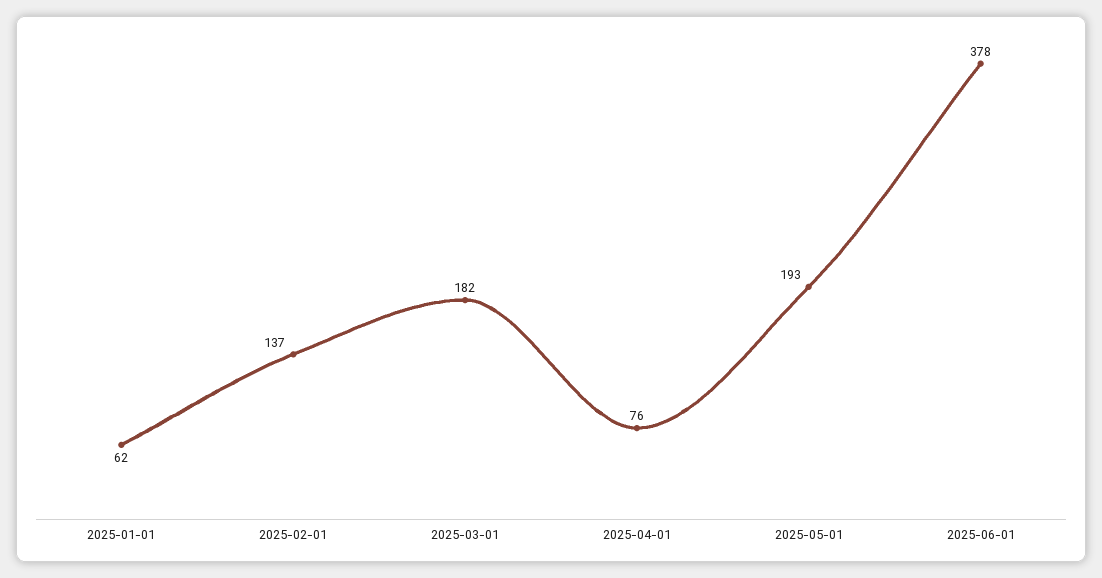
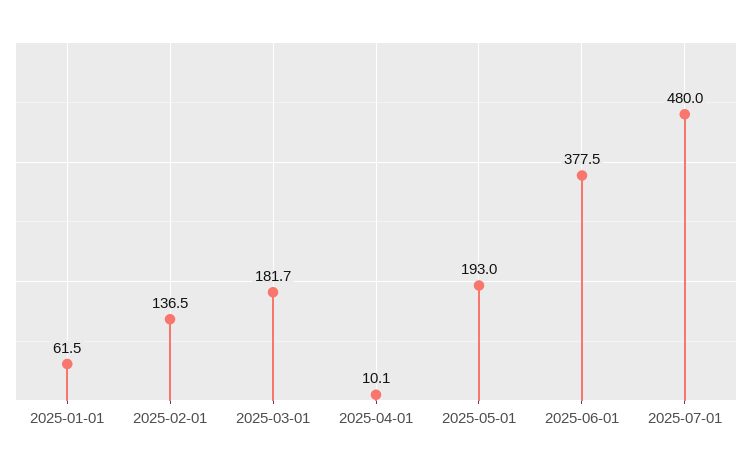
2025-04-01: 76 -> 10.1
2025-07-01: none -> 480

